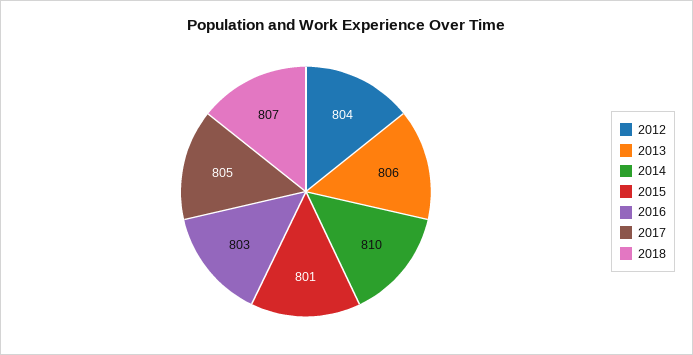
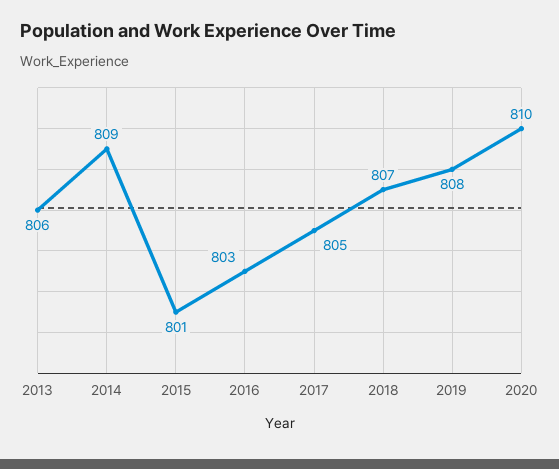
2012: 804 -> none
2014: 810 -> 809
2019: none -> 808
2020: none -> 810

